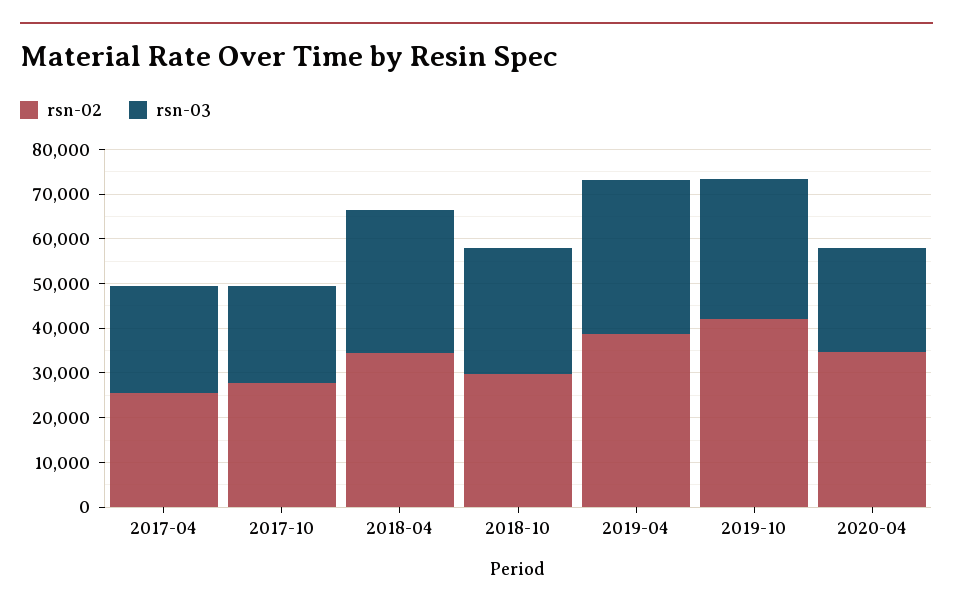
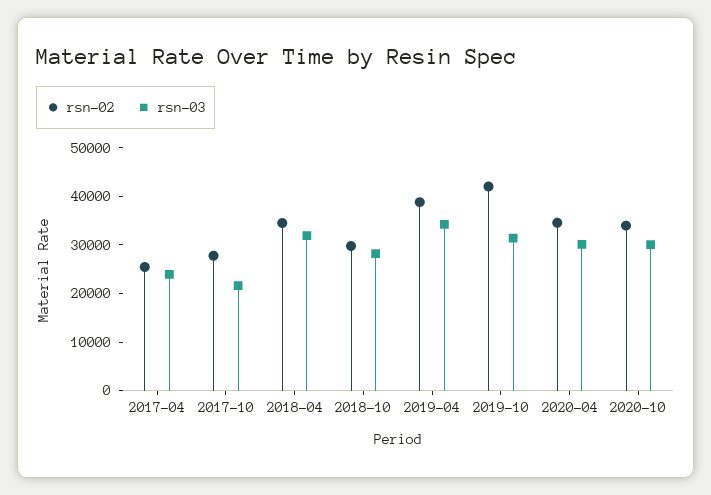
rsn-03, 2020-04: 24000 -> 30000
rsn-02, 2020-10: none -> 34000
rsn-03, 2020-10: none -> 30000

